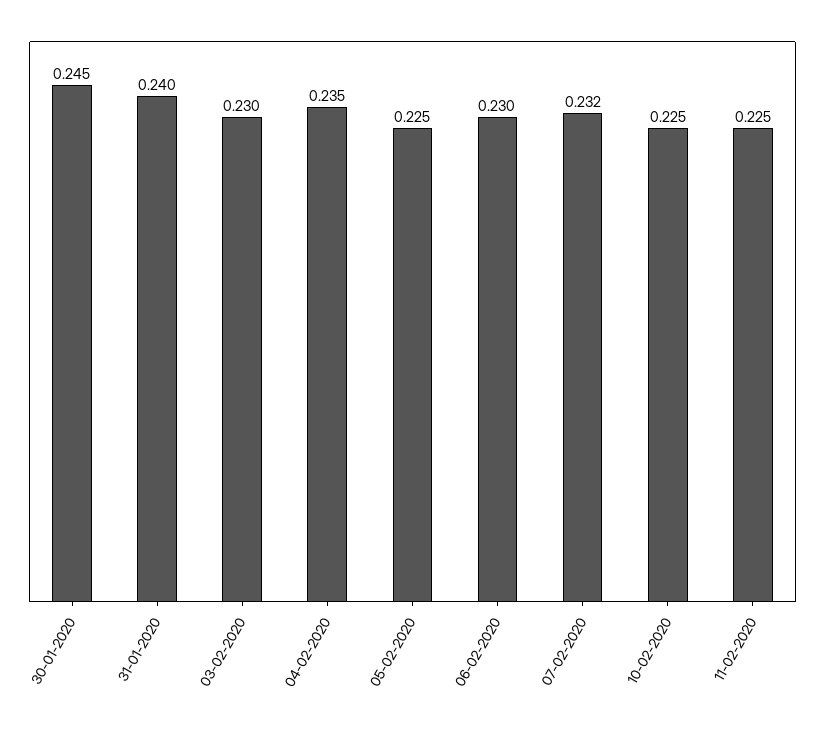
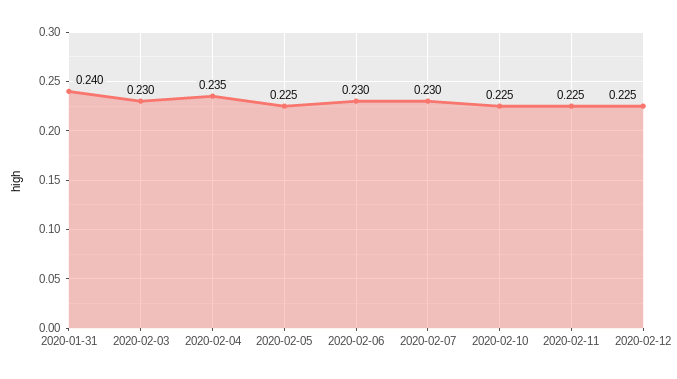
30-01-2020: 0.245 -> none
07-02-2020: 0.232 -> 0.23
2020-02-12: none -> 0.225

